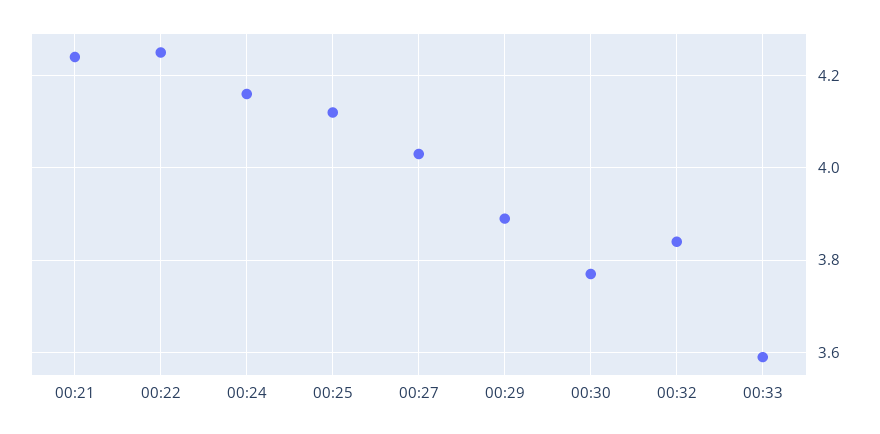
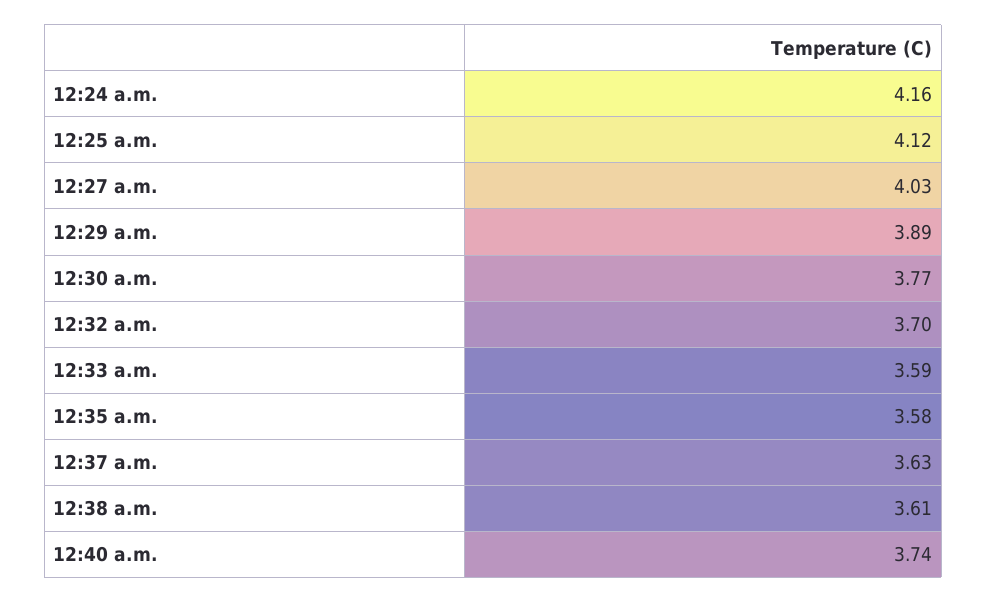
00:21: 4.25 -> none
00:22: 4.25 -> none
00:32: 3.85 -> 3.7
12:35 a.m.: none -> 3.58
12:37 a.m.: none -> 3.63
12:38 a.m.: none -> 3.61
12:40 a.m.: none -> 3.74

